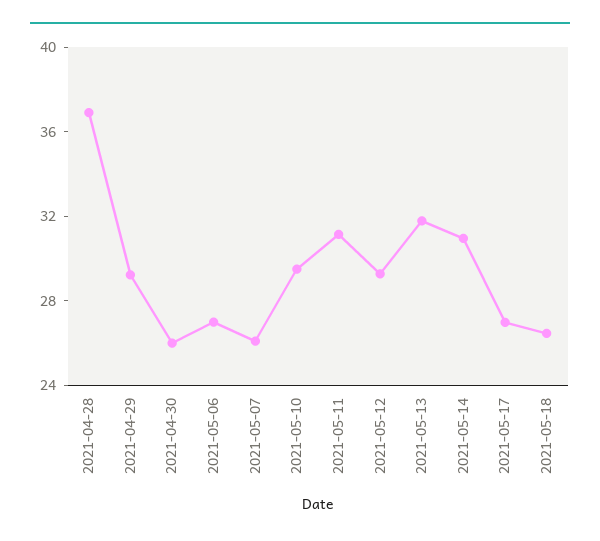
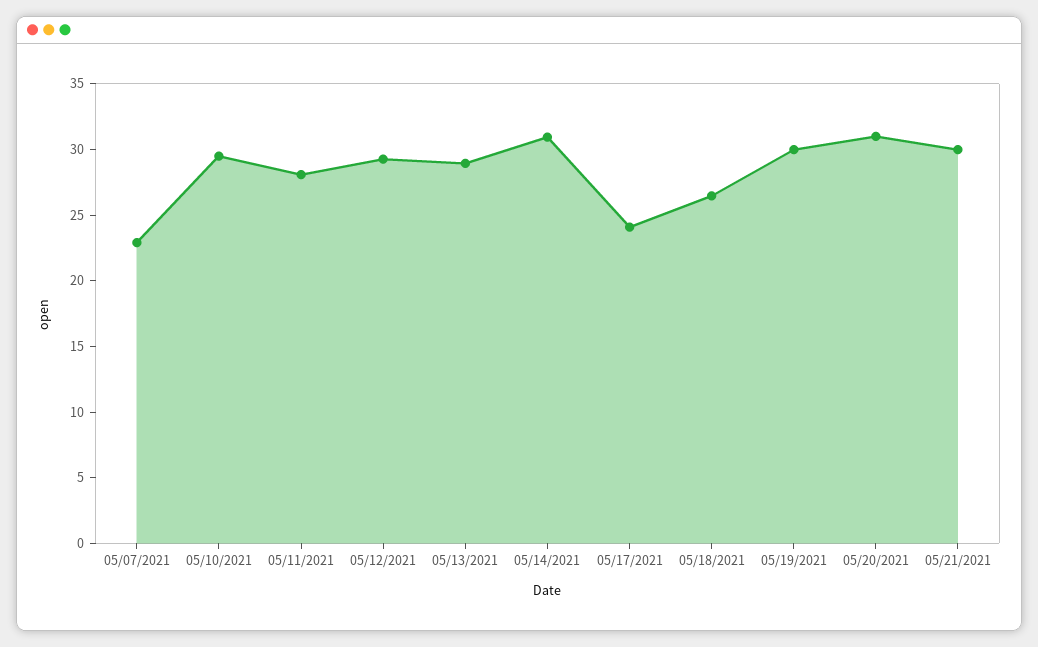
2021-04-28: 37 -> none
2021-04-29: 29 -> none
2021-04-30: 26 -> none
2021-05-06: 27 -> none
2021-05-07: 26 -> 23
2021-05-11: 31 -> 28
2021-05-13: 32 -> 29
2021-05-17: 27 -> 24
05/19/2021: none -> 30
05/20/2021: none -> 31
05/21/2021: none -> 30

